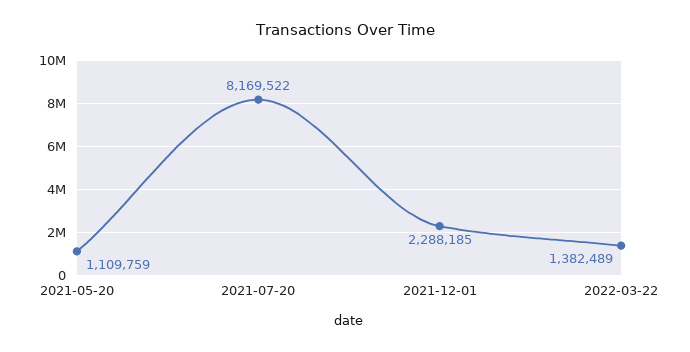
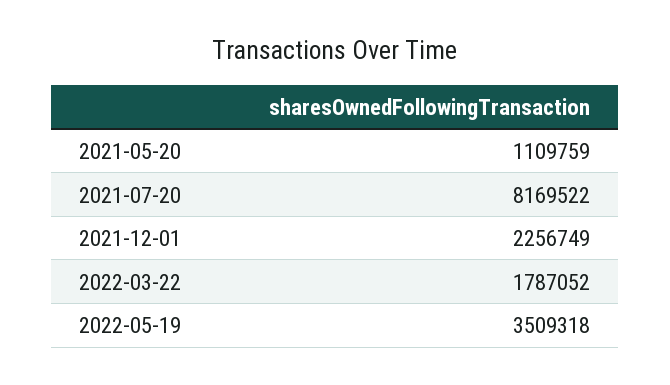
2021-12-01: 2288185 -> 2256749
2022-03-22: 1382489 -> 1787052
2022-05-19: none -> 3509318

